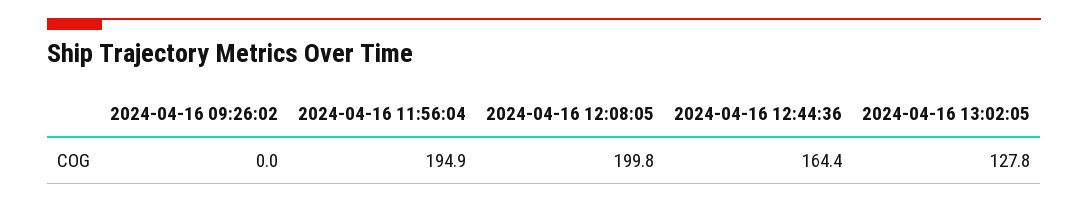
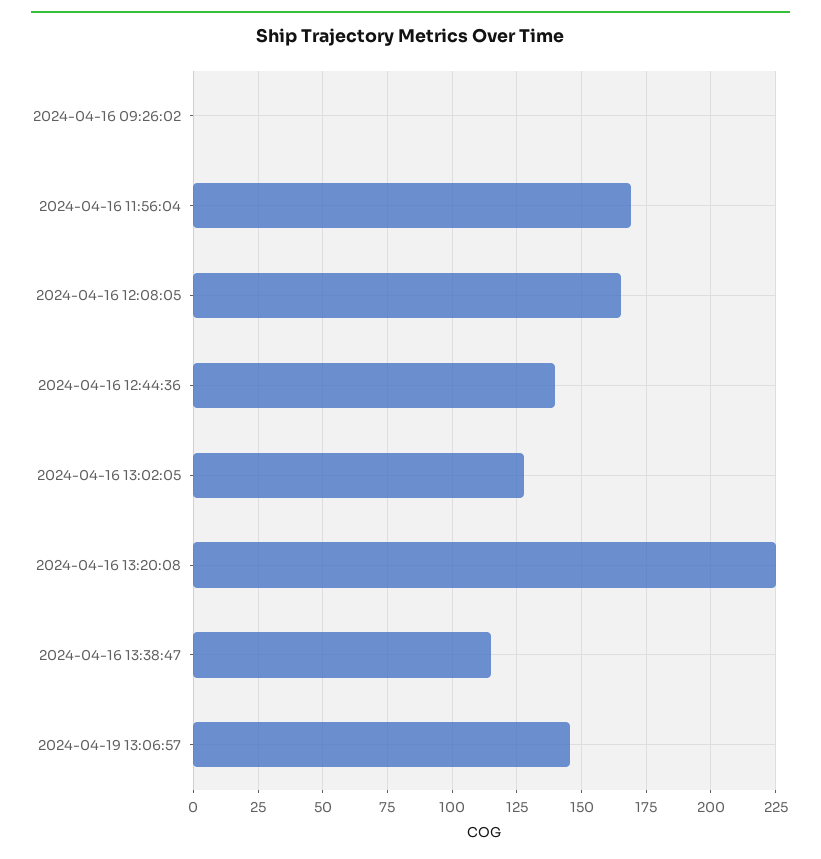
2024-04-16 11:56:04: 194.9 -> 170
2024-04-16 12:08:05: 199.8 -> 165
2024-04-16 12:44:36: 164.4 -> 140
2024-04-16 13:20:08: none -> 225
2024-04-16 13:38:47: none -> 115
2024-04-19 13:06:57: none -> 145

